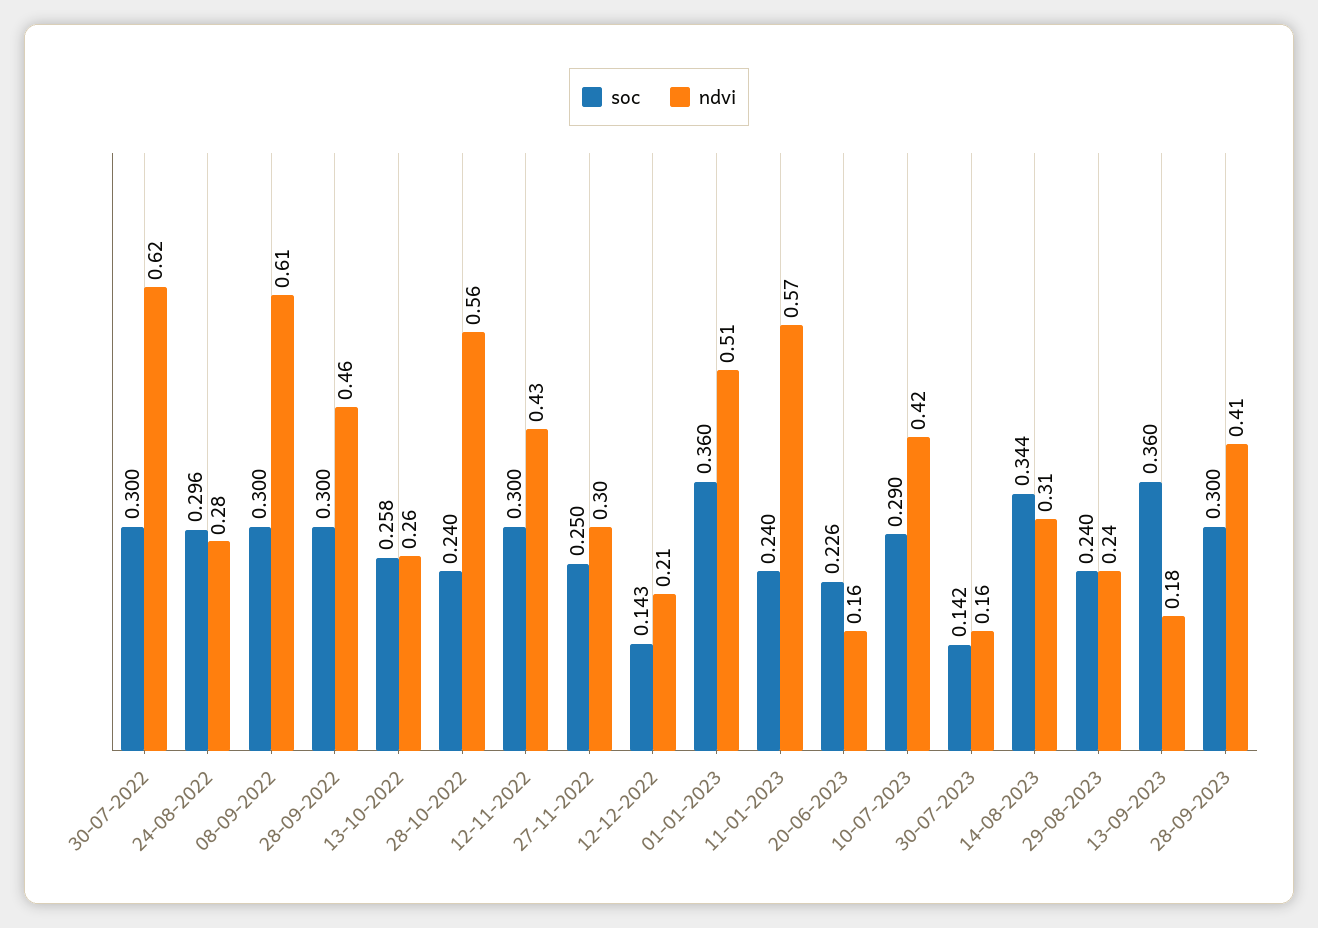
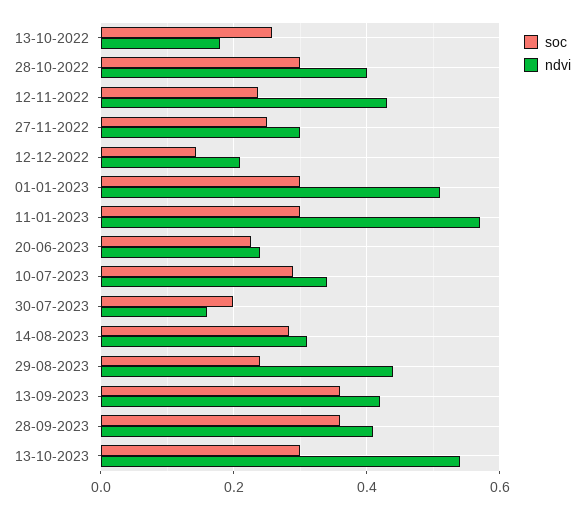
soc, 30-07-2022: 0.3 -> none
ndvi, 30-07-2022: 0.62 -> none
soc, 24-08-2022: 0.296 -> none
ndvi, 24-08-2022: 0.28 -> none
soc, 08-09-2022: 0.3 -> none
ndvi, 08-09-2022: 0.61 -> none
soc, 28-09-2022: 0.3 -> none
ndvi, 28-09-2022: 0.46 -> none
ndvi, 13-10-2022: 0.26 -> 0.18
soc, 28-10-2022: 0.24 -> 0.3
ndvi, 28-10-2022: 0.56 -> 0.4
soc, 12-11-2022: 0.3 -> 0.24
soc, 01-01-2023: 0.36 -> 0.3
soc, 11-01-2023: 0.24 -> 0.3
ndvi, 20-06-2023: 0.16 -> 0.24
ndvi, 10-07-2023: 0.42 -> 0.34
soc, 30-07-2023: 0.142 -> 0.2
soc, 14-08-2023: 0.344 -> 0.28
ndvi, 29-08-2023: 0.24 -> 0.44
ndvi, 13-09-2023: 0.18 -> 0.42
soc, 28-09-2023: 0.3 -> 0.36
soc, 13-10-2023: none -> 0.3
ndvi, 13-10-2023: none -> 0.54

